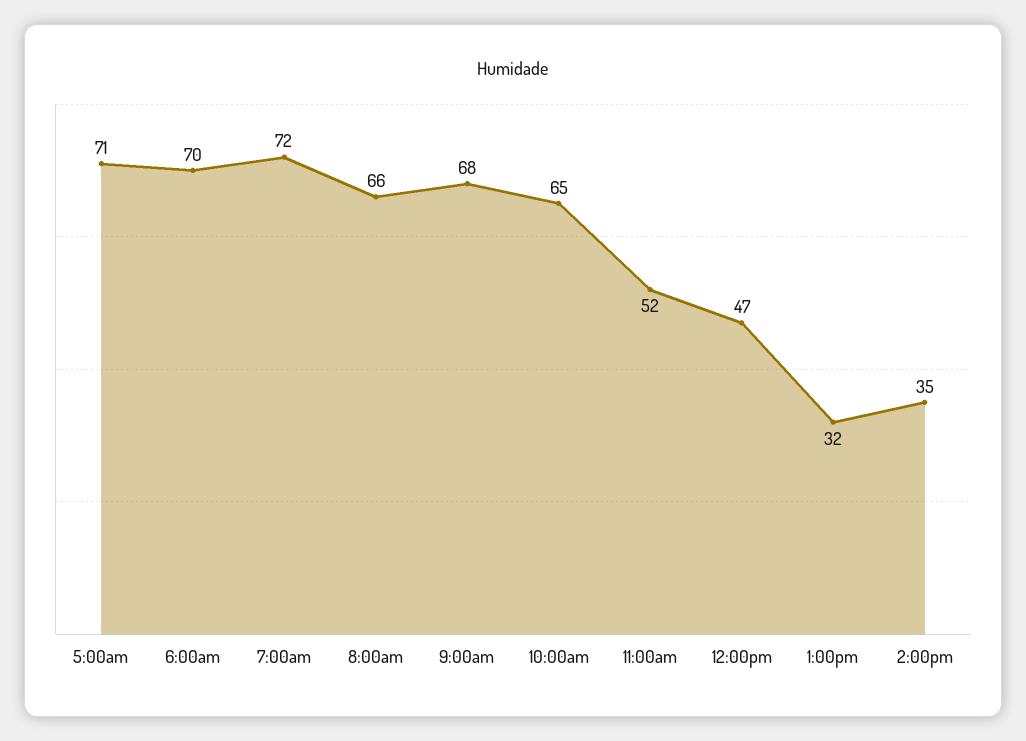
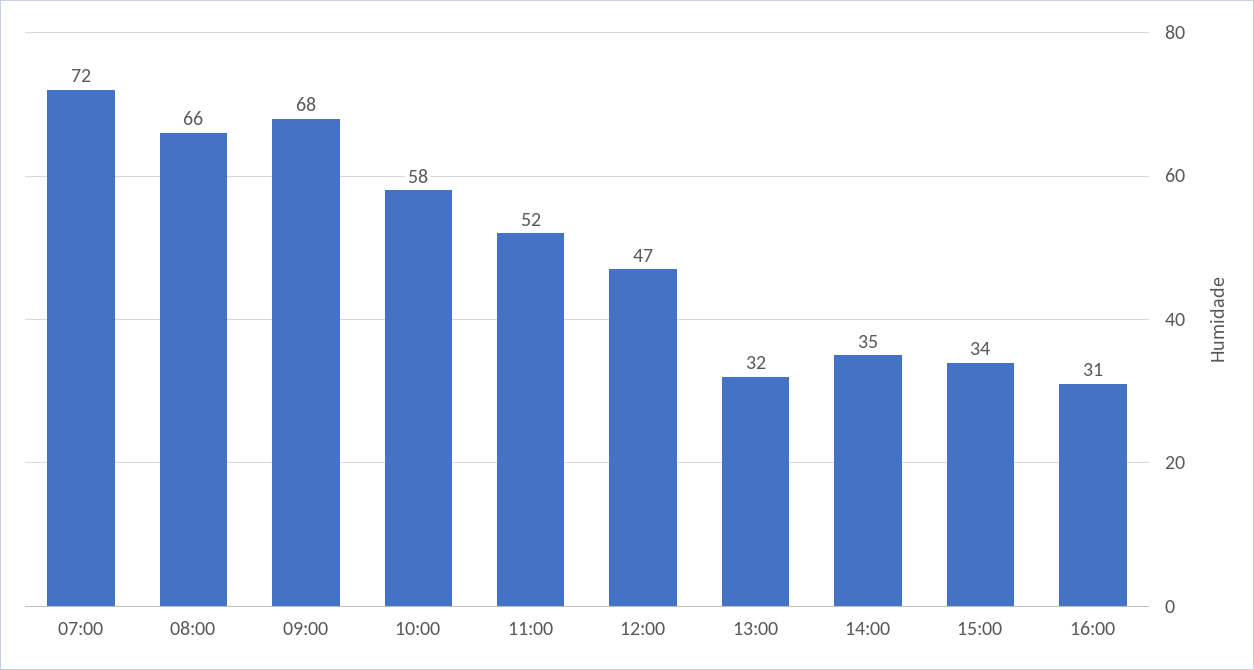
5:00am: 71 -> none
6:00am: 70 -> none
10:00am: 65 -> 58
15:00: none -> 34
16:00: none -> 31

